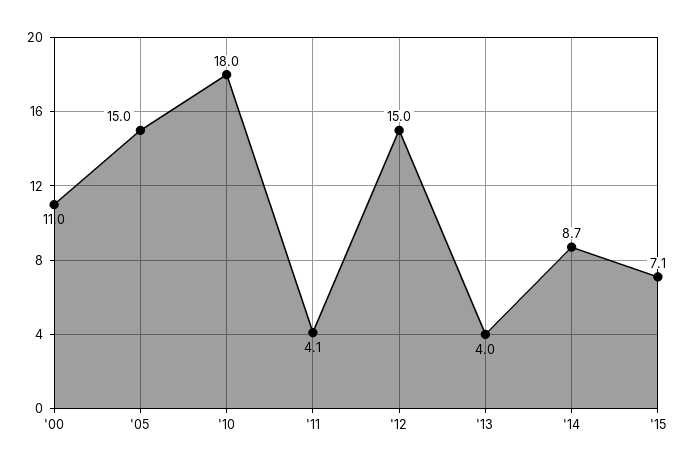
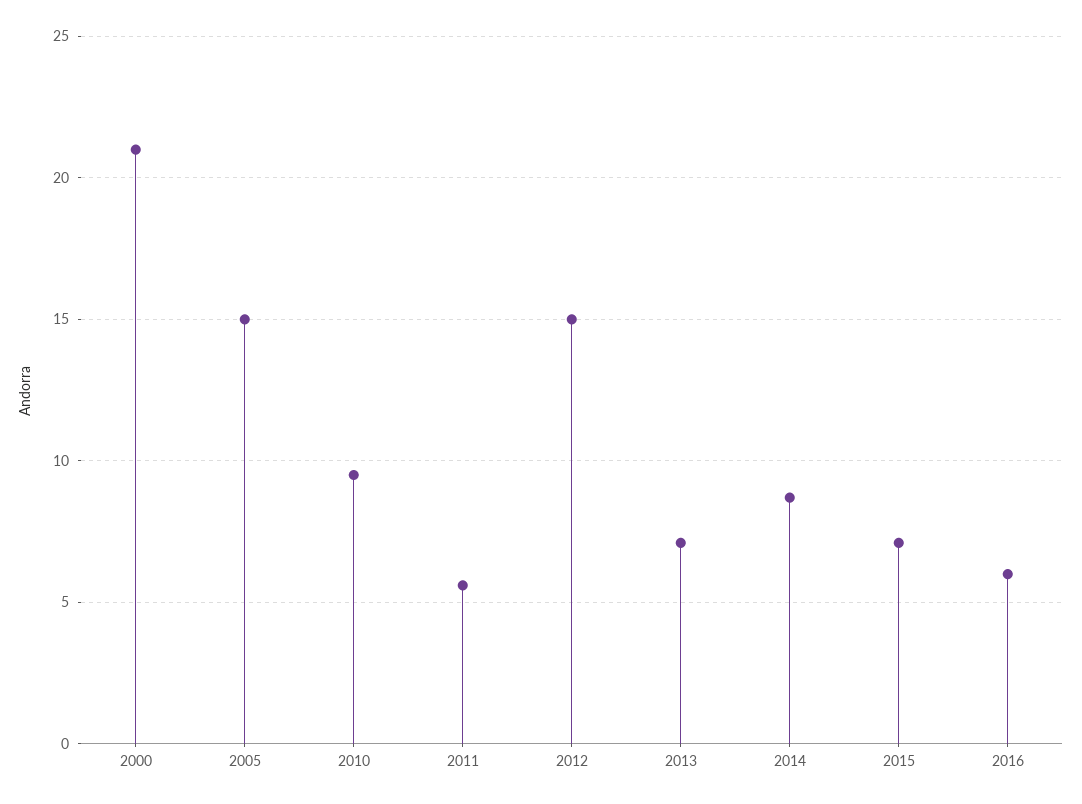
'00: 11 -> 21
'10: 18 -> 9.5
'11: 4.1 -> 5.5
'13: 4 -> 7
2016: none -> 6

